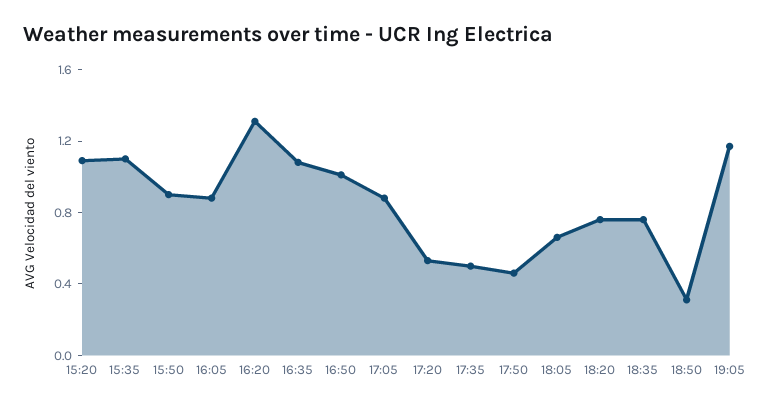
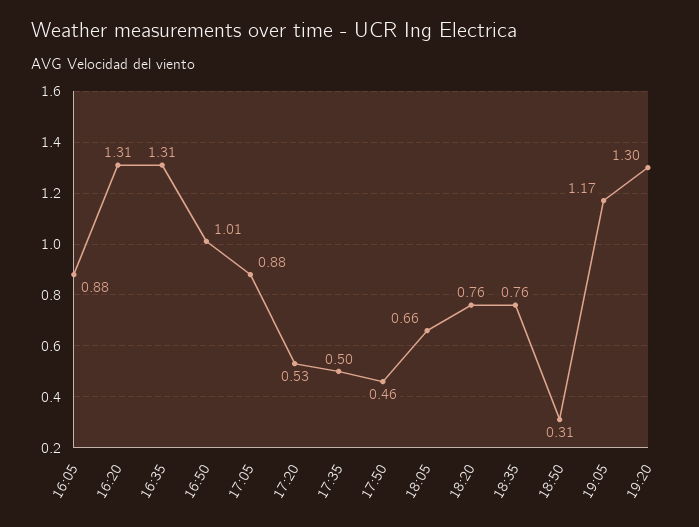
15:20: 1.1 -> none
15:35: 1.1 -> none
15:50: 0.9 -> none
16:35: 1.1 -> 1.31
19:20: none -> 1.3

